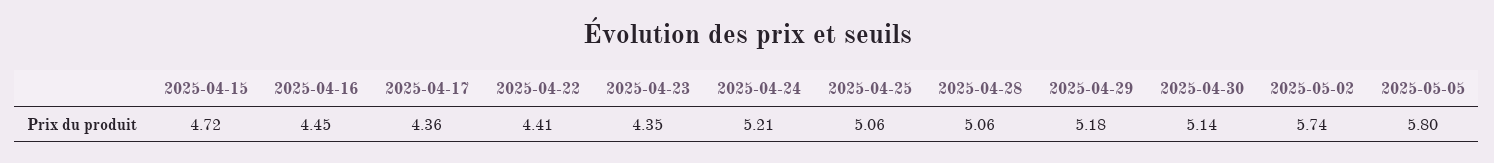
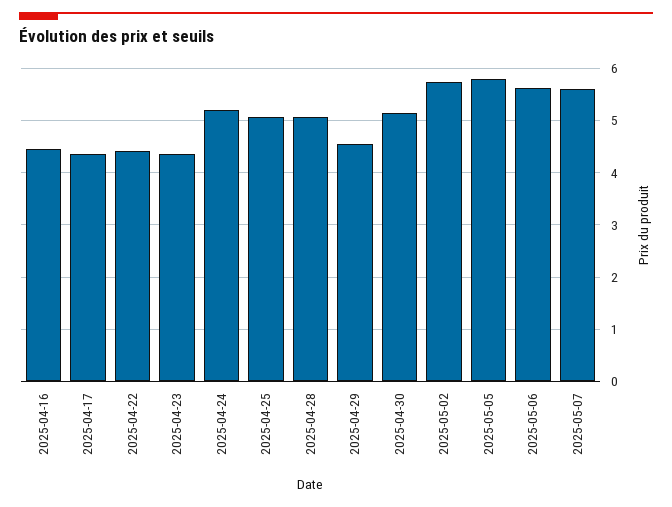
2025-04-15: 4.72 -> none
2025-04-29: 5.18 -> 4.6
2025-05-06: none -> 5.6
2025-05-07: none -> 5.6

